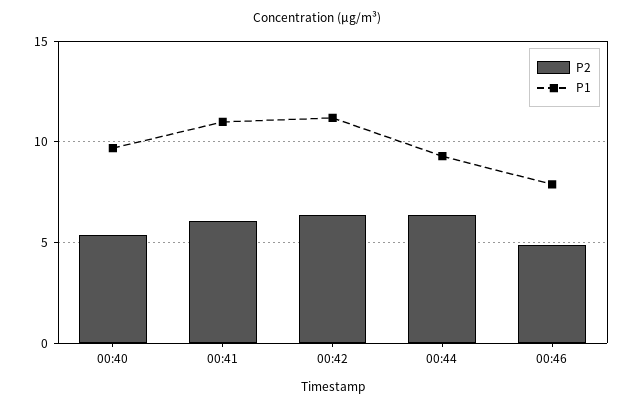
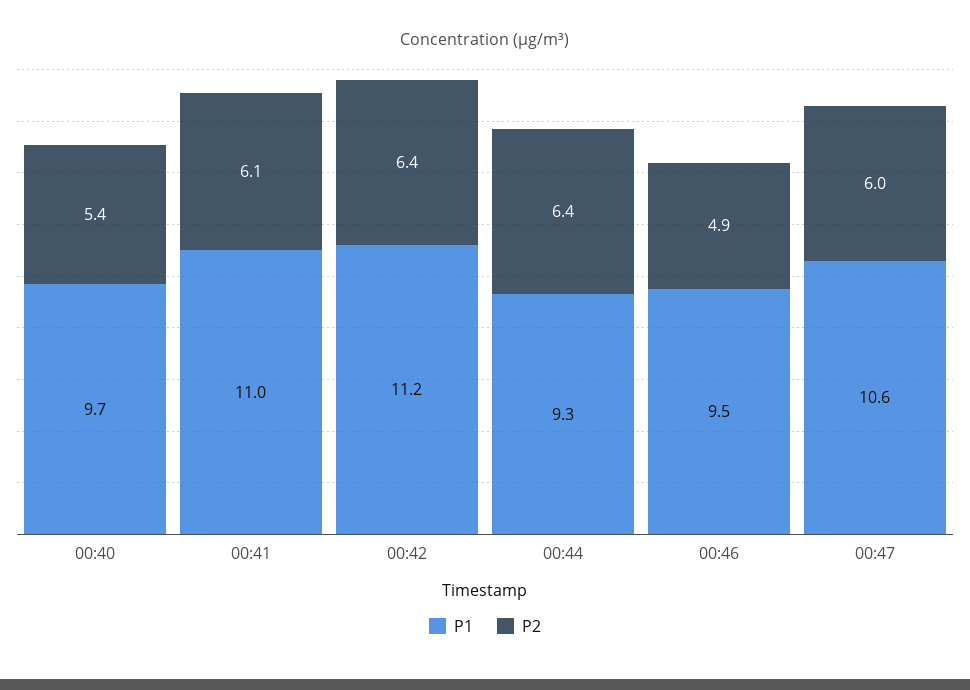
P1, 00:46: 8 -> 9.5
P1, 00:47: none -> 10.6
P2, 00:47: none -> 6

